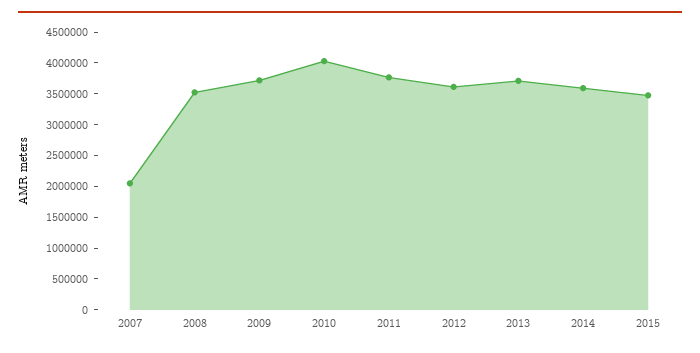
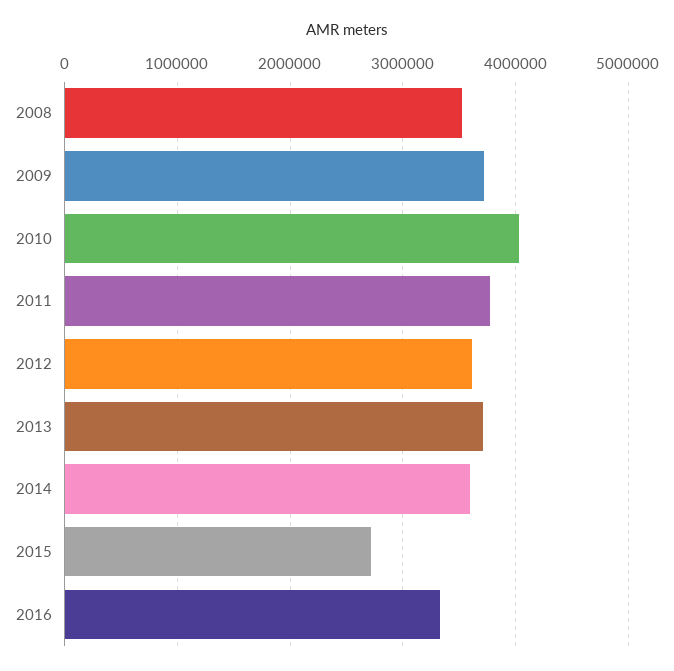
2007: 2000000 -> none
2015: 3500000 -> 2700000
2016: none -> 3300000

